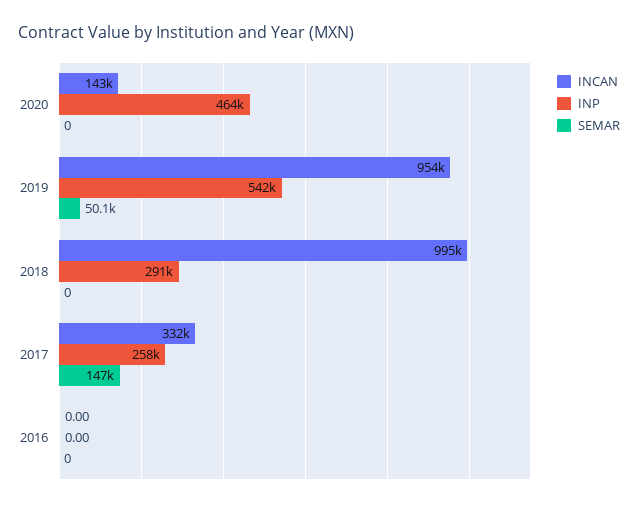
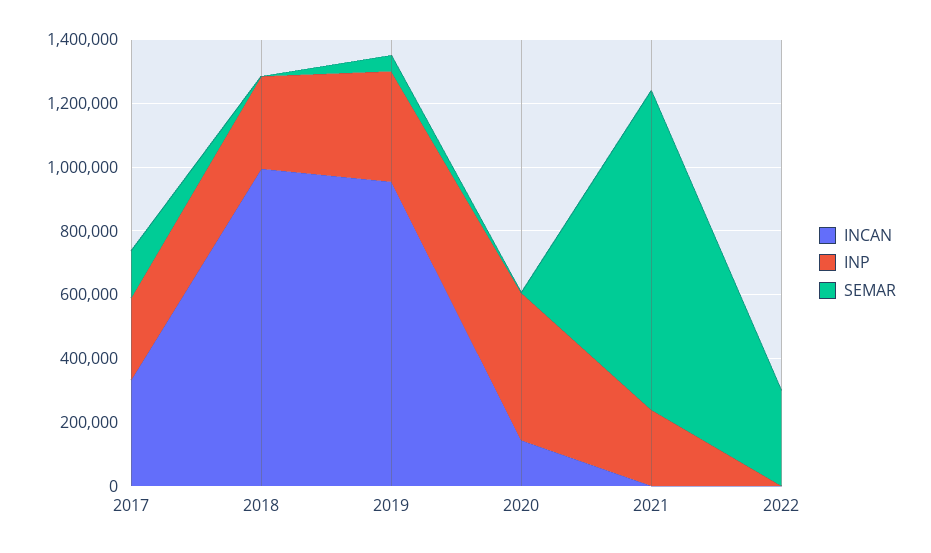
INP, 2019: 542000 -> 350000
INCAN, 2016: 0 -> none
INP, 2016: 0 -> none
SEMAR, 2016: 0 -> none
INCAN, 2021: none -> 0
INP, 2021: none -> 250000
SEMAR, 2021: none -> 1000000
INCAN, 2022: none -> 0
INP, 2022: none -> 0
SEMAR, 2022: none -> 300000

